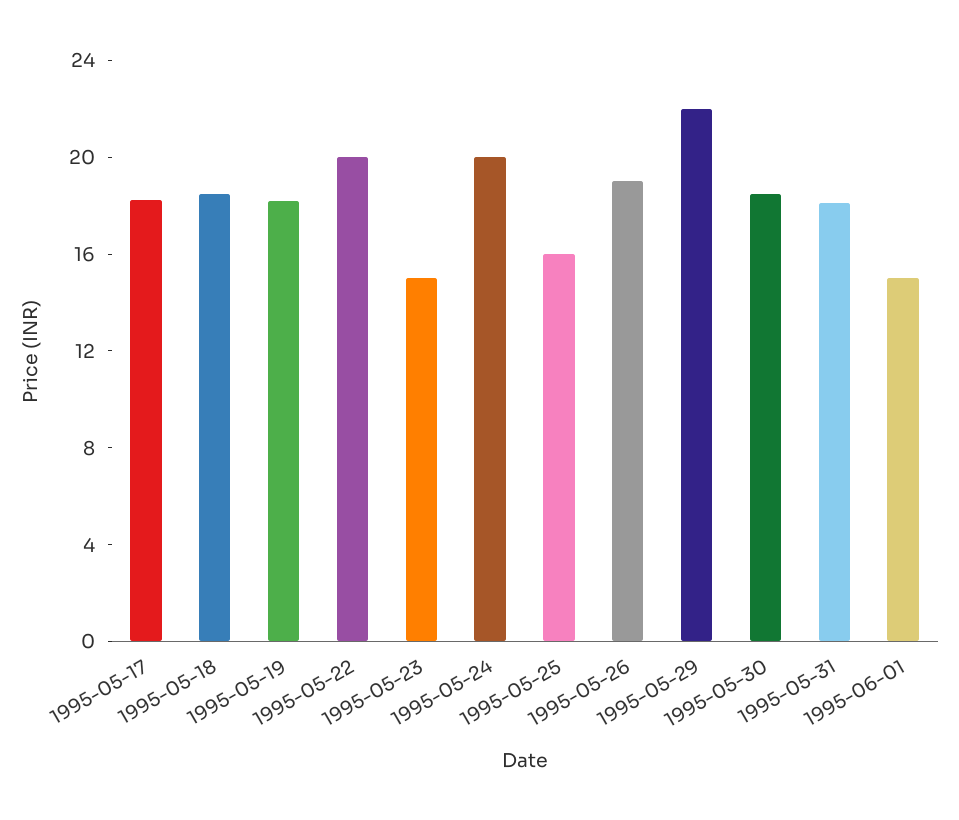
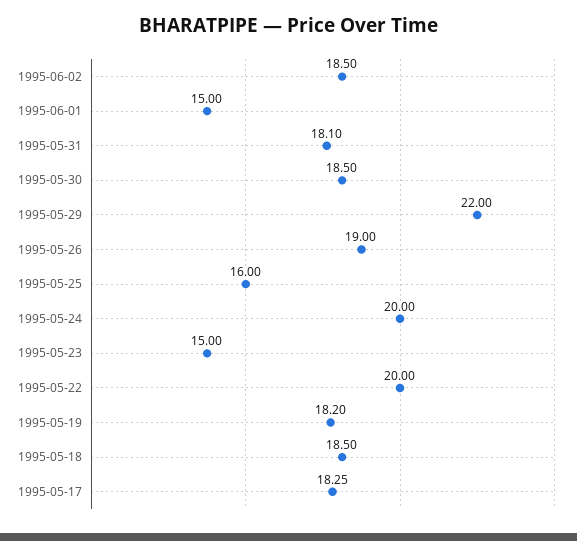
1995-06-02: none -> 18.5

